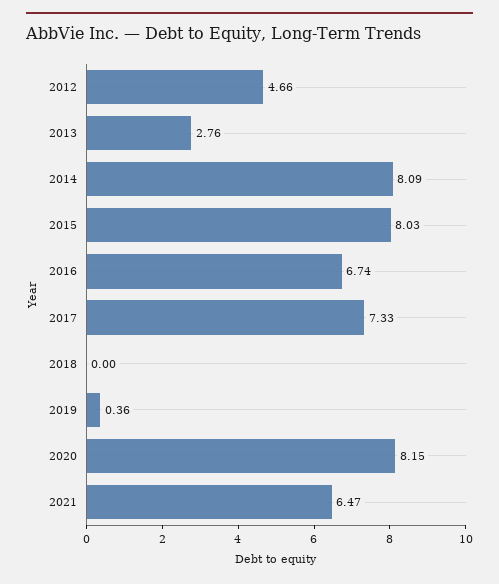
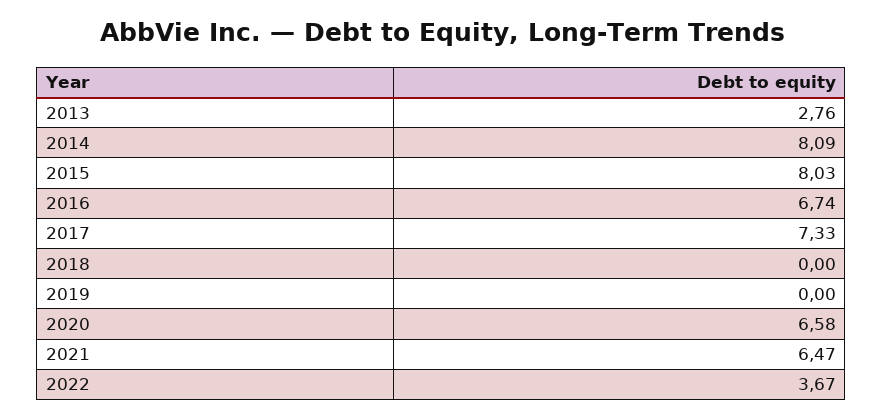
2012: 4.66 -> none
2019: 0.36 -> 0
2020: 8.15 -> 6.58
2022: none -> 3.67

